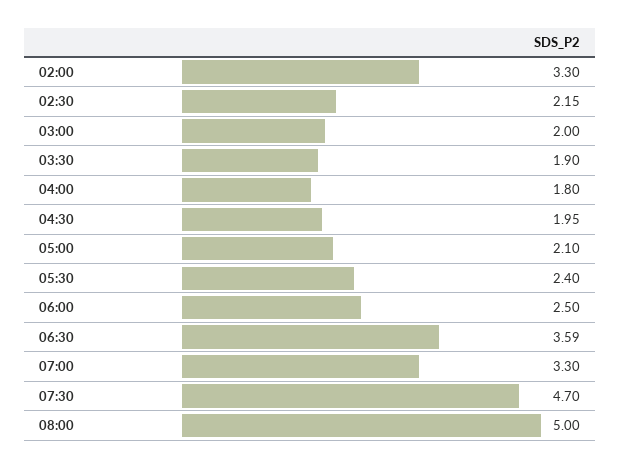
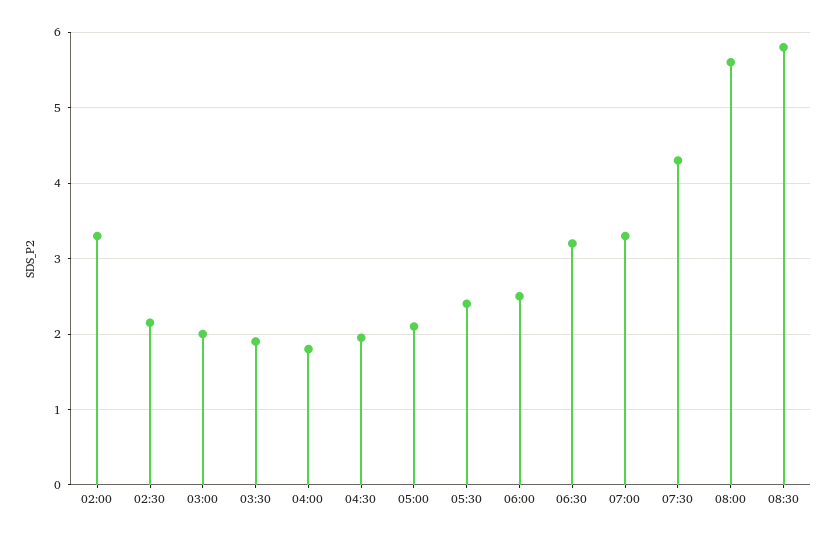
06:30: 3.59 -> 3.2
07:30: 4.7 -> 4.3
08:00: 5 -> 5.6
08:30: none -> 5.8

